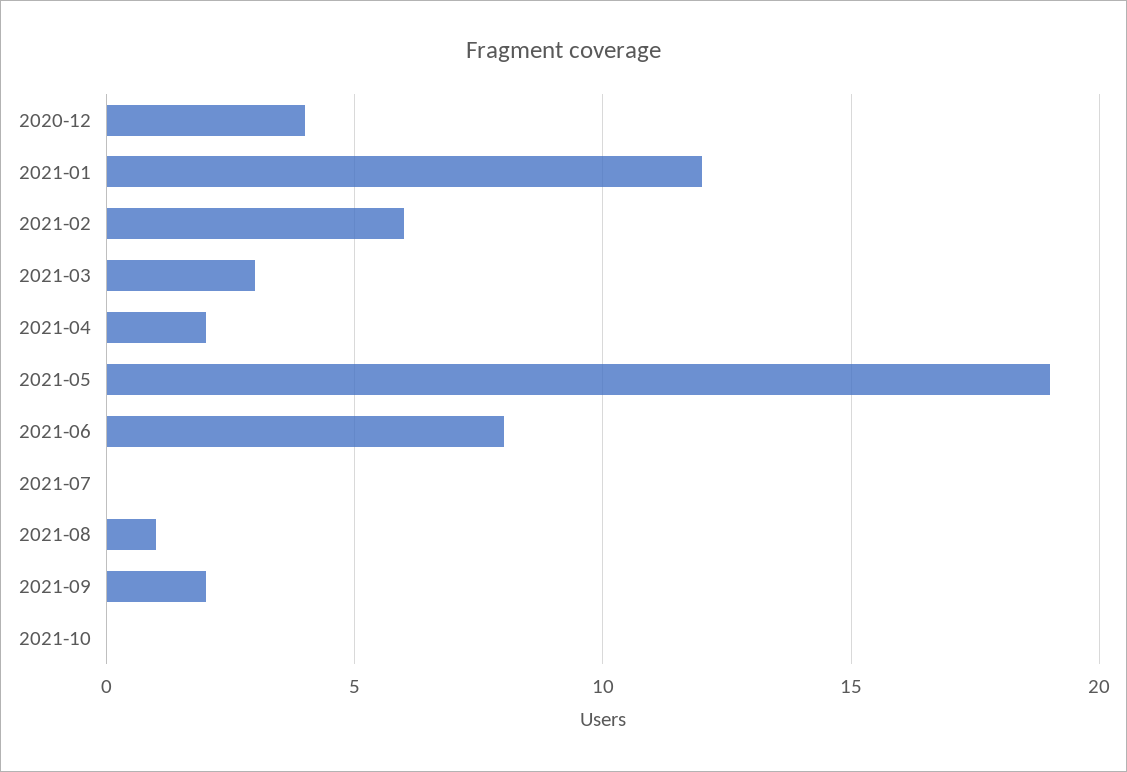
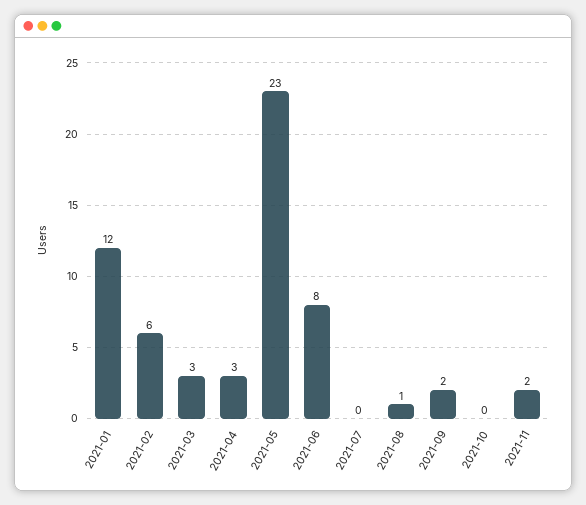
2020-12: 4 -> none
2021-04: 2 -> 3
2021-05: 19 -> 23
2021-11: none -> 2

